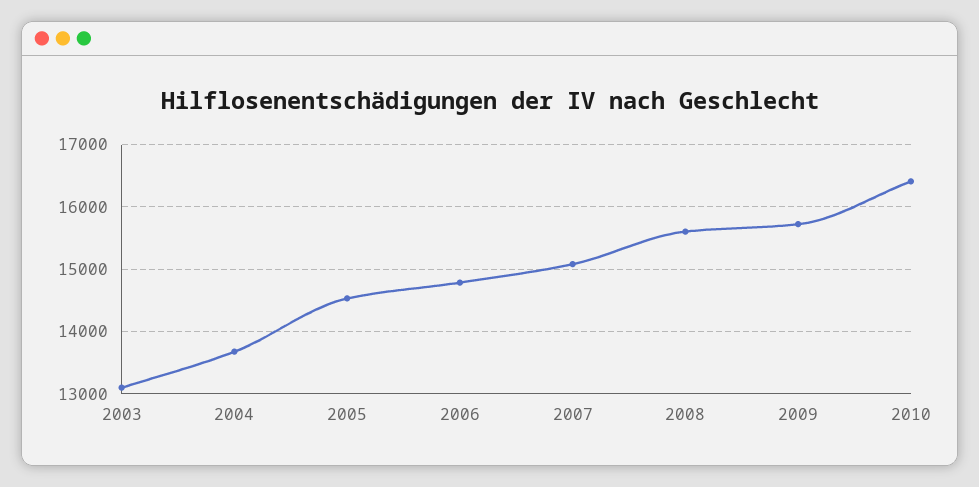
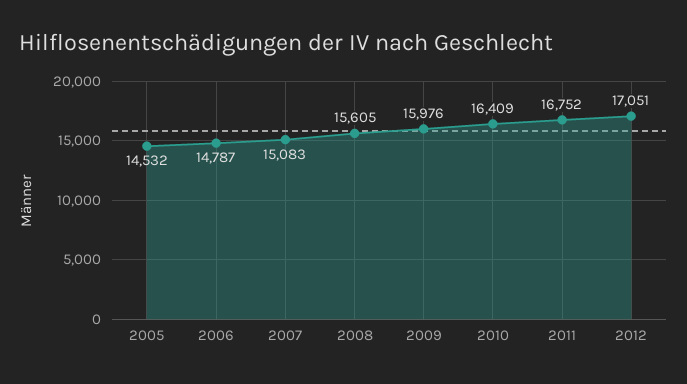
2003: 13100 -> none
2004: 13700 -> none
2009: 15700 -> 15976
2011: none -> 16752
2012: none -> 17051

